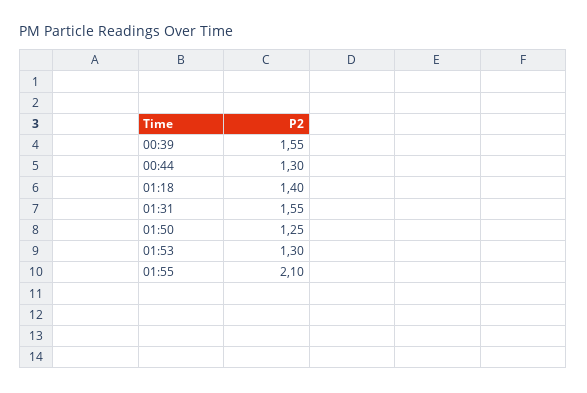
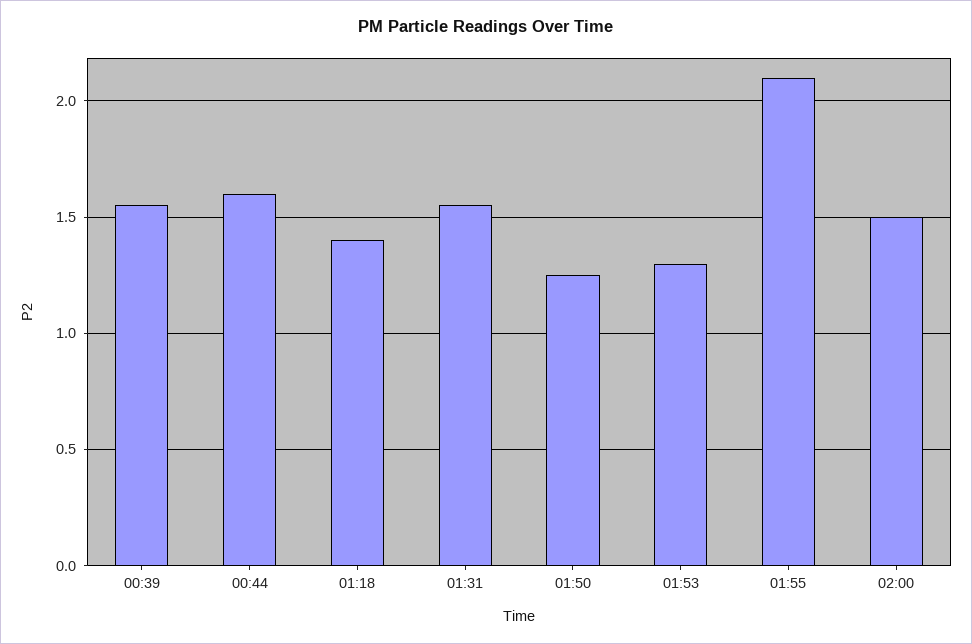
00:44: 1.3 -> 1.6
02:00: none -> 1.5

